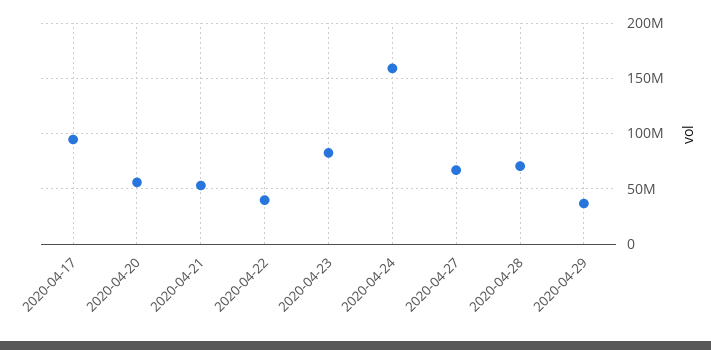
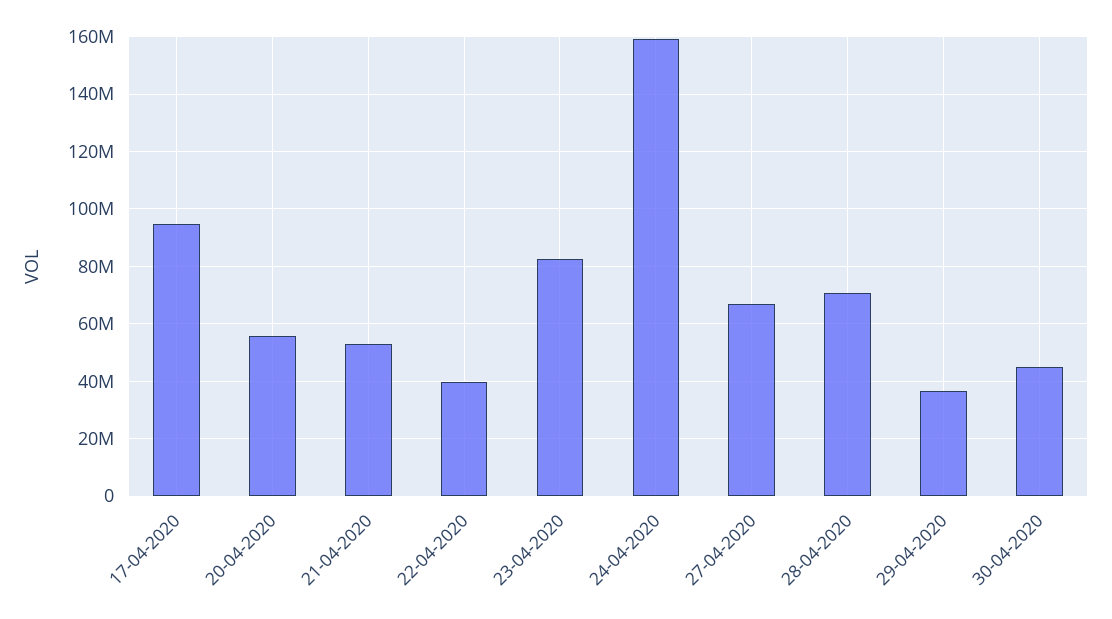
30-04-2020: none -> 45000000

